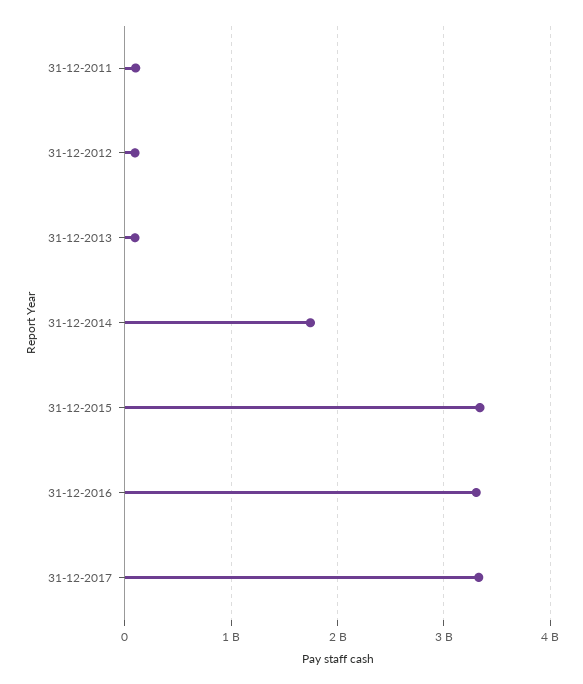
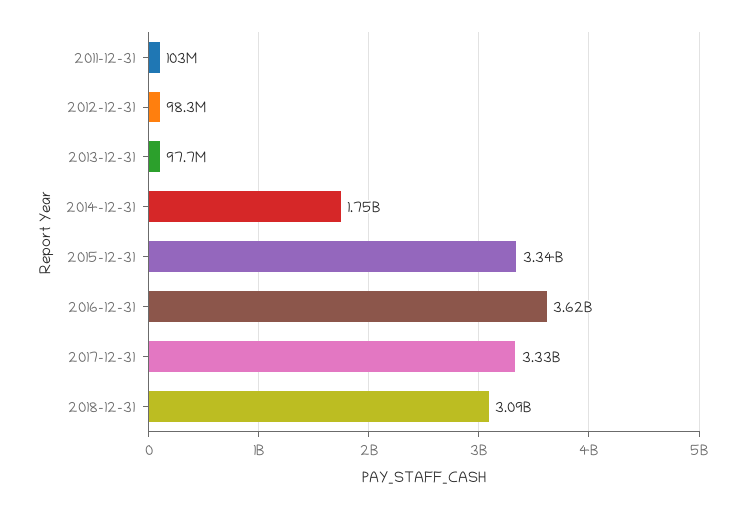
31-12-2016: 3300000000 -> 3620000000
2018-12-31: none -> 3090000000

